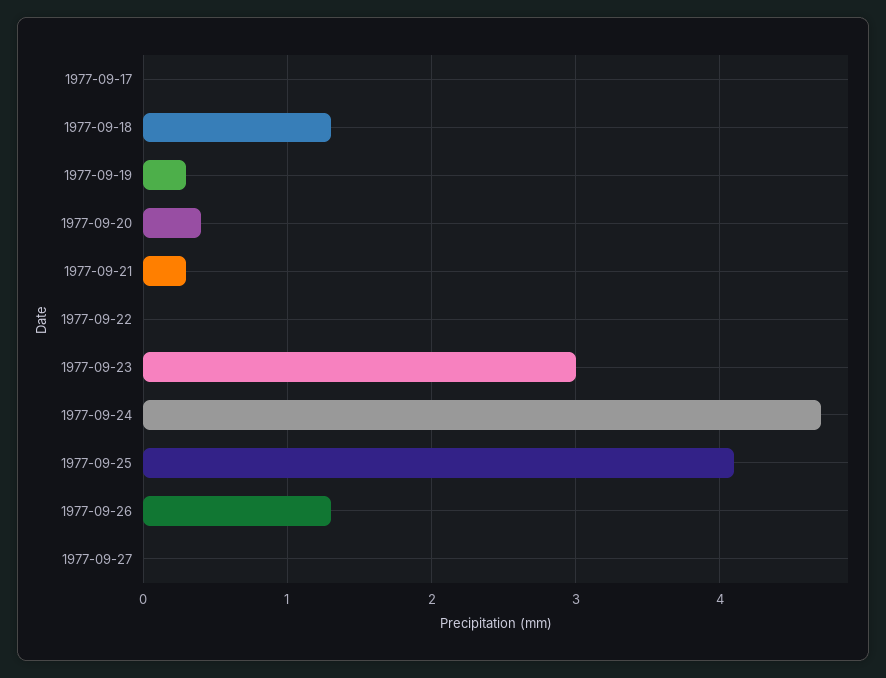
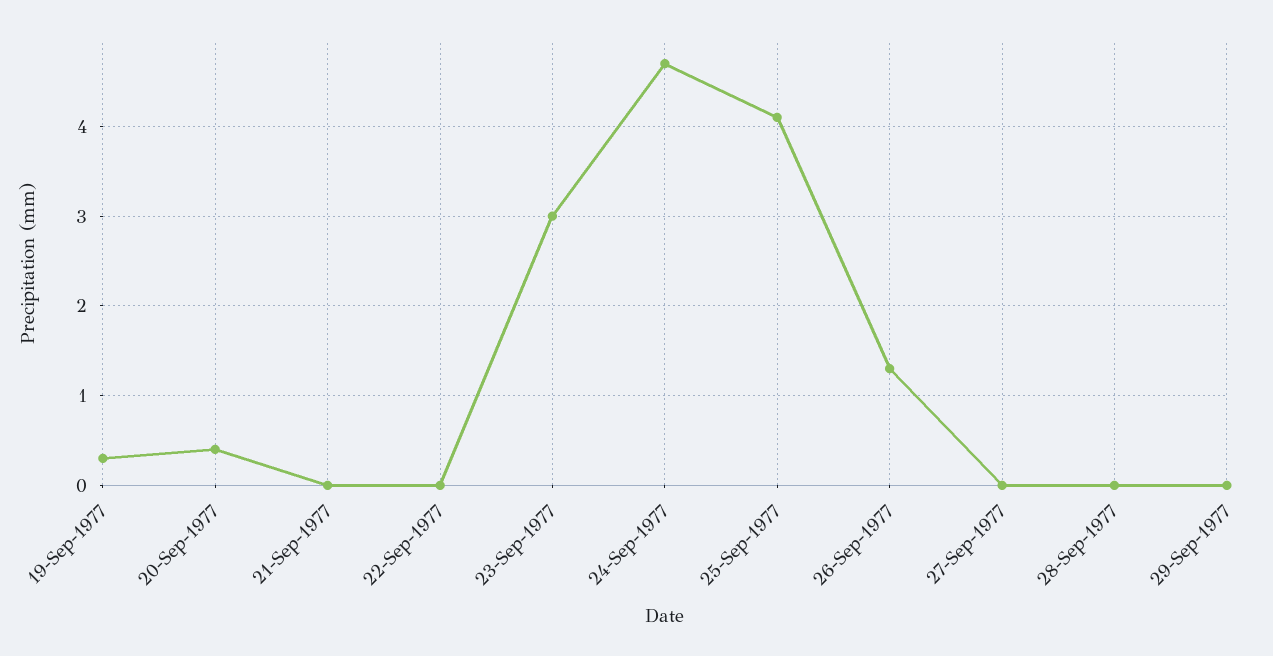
1977-09-17: 0 -> none
1977-09-18: 1.3 -> none
1977-09-21: 0.3 -> 0
28-Sep-1977: none -> 0
29-Sep-1977: none -> 0

